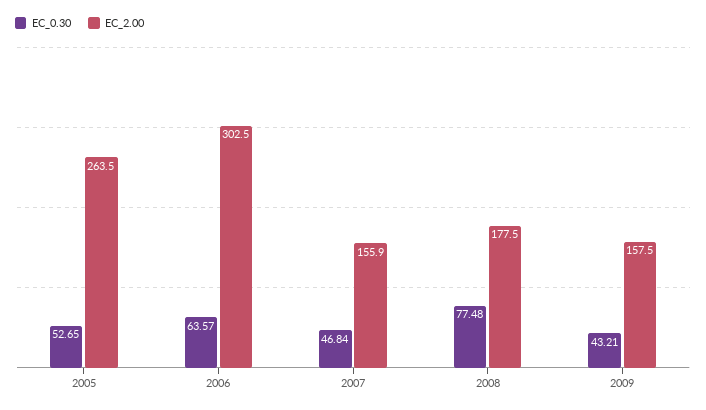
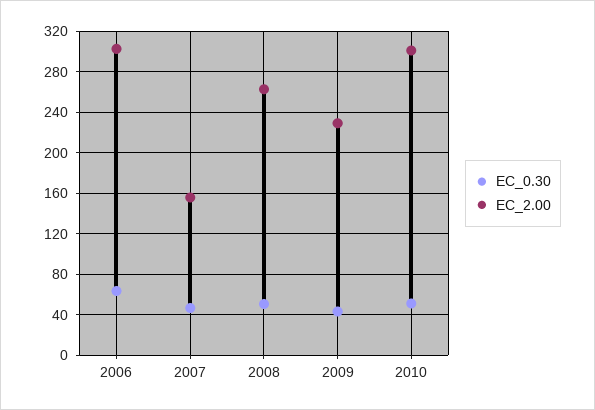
EC_0.30, 2005: 52.65 -> none
EC_2.00, 2005: 263.5 -> none
EC_0.30, 2008: 77.48 -> 50
EC_2.00, 2008: 177.5 -> 260
EC_2.00, 2009: 157.5 -> 230
EC_0.30, 2010: none -> 50
EC_2.00, 2010: none -> 300

